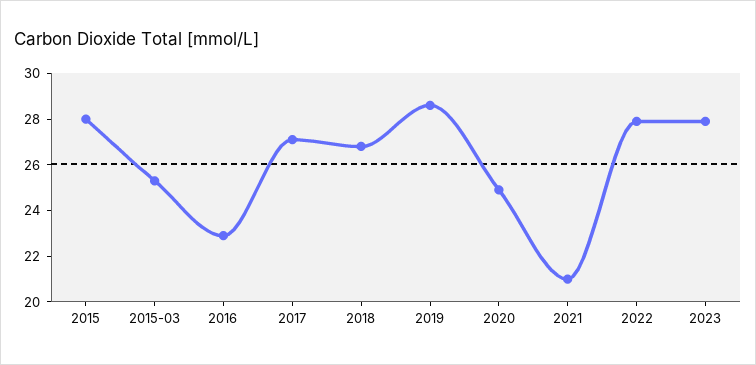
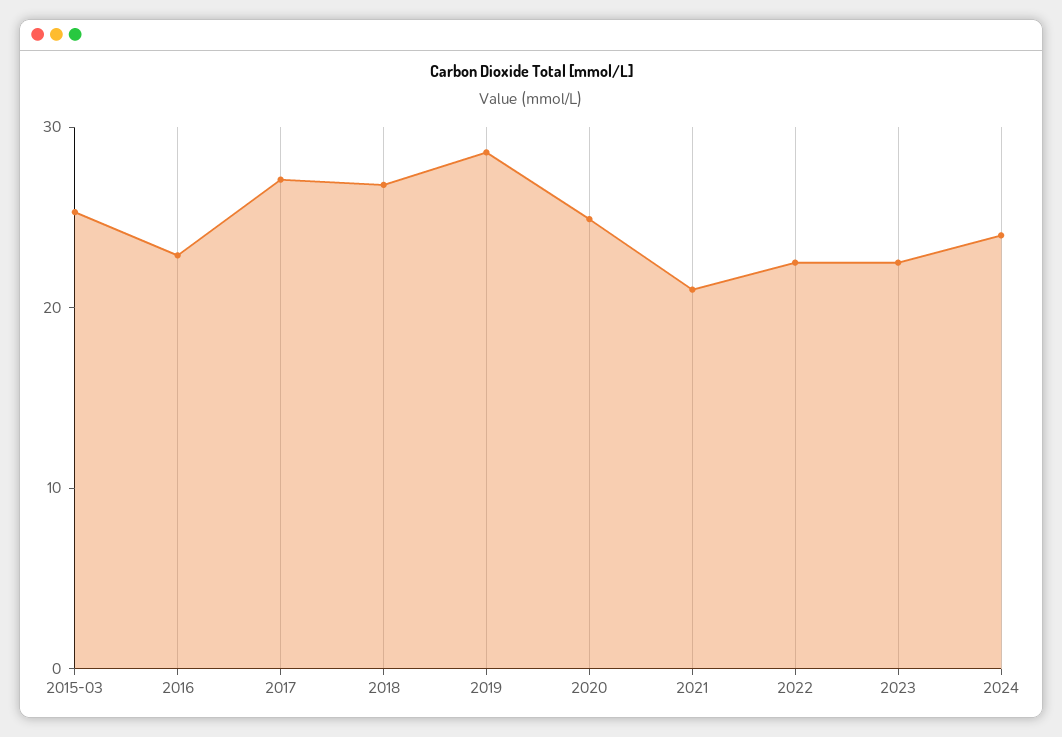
2015: 28 -> none
2022: 28 -> 22
2023: 28 -> 22
2024: none -> 24

